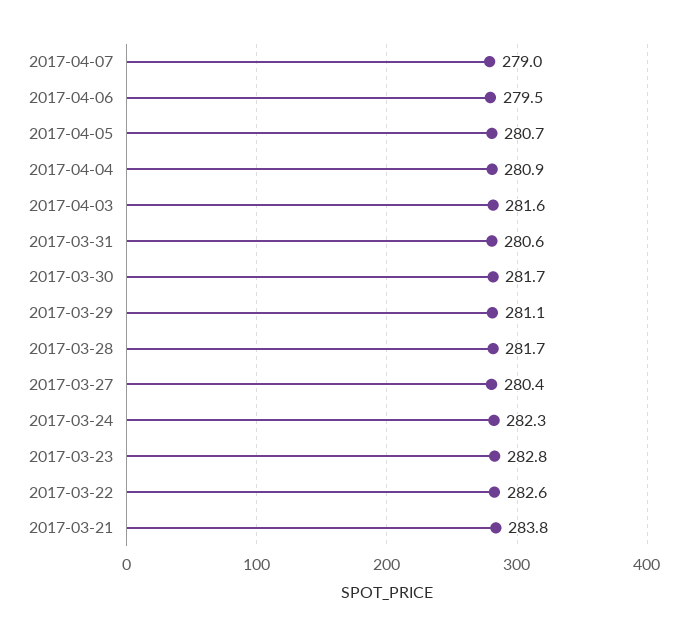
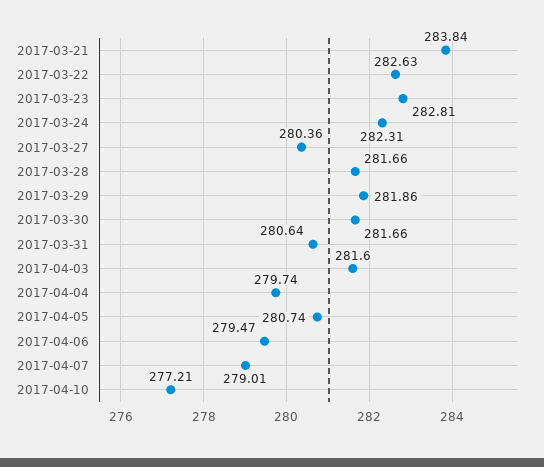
2017-04-04: 280.9 -> 279.74
2017-03-29: 281.1 -> 281.86
2017-04-10: none -> 277.21

